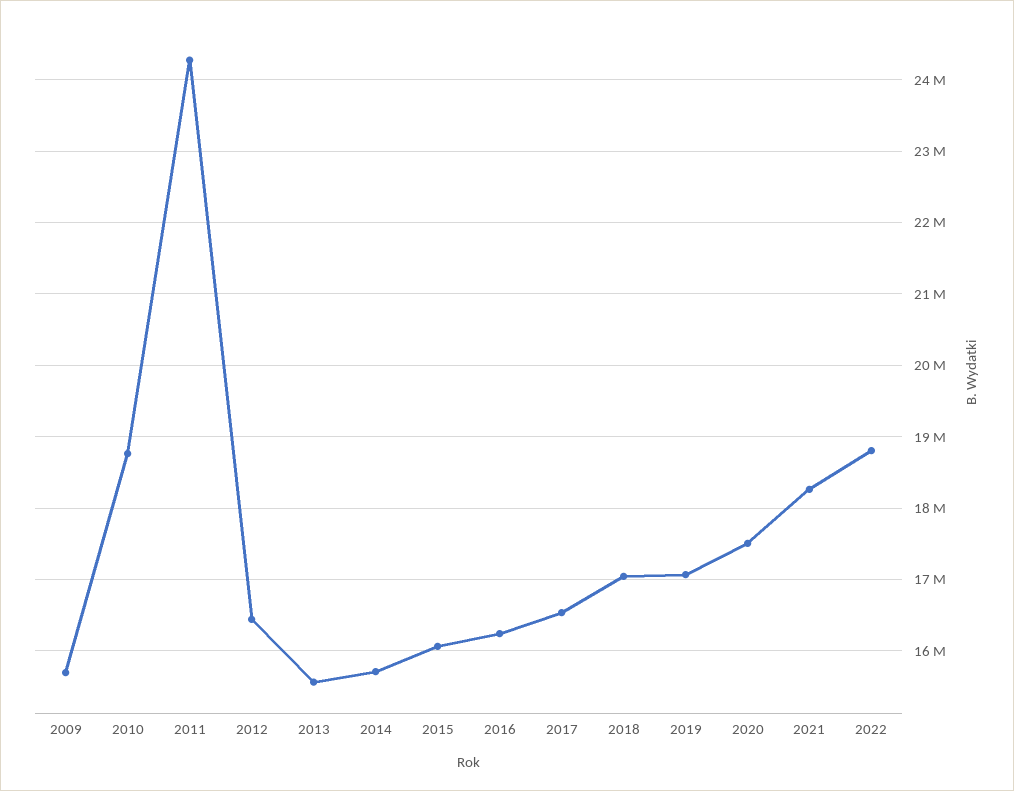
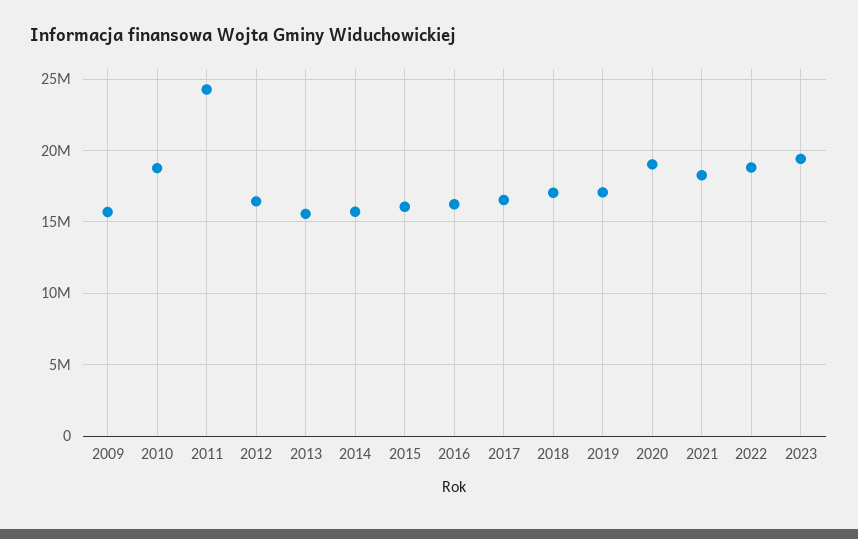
2020: 17500000 -> 19000000
2023: none -> 19500000

